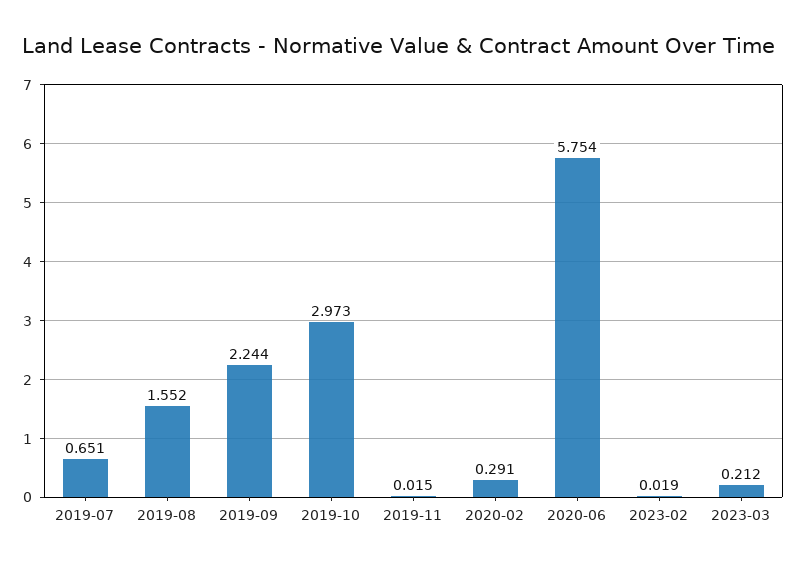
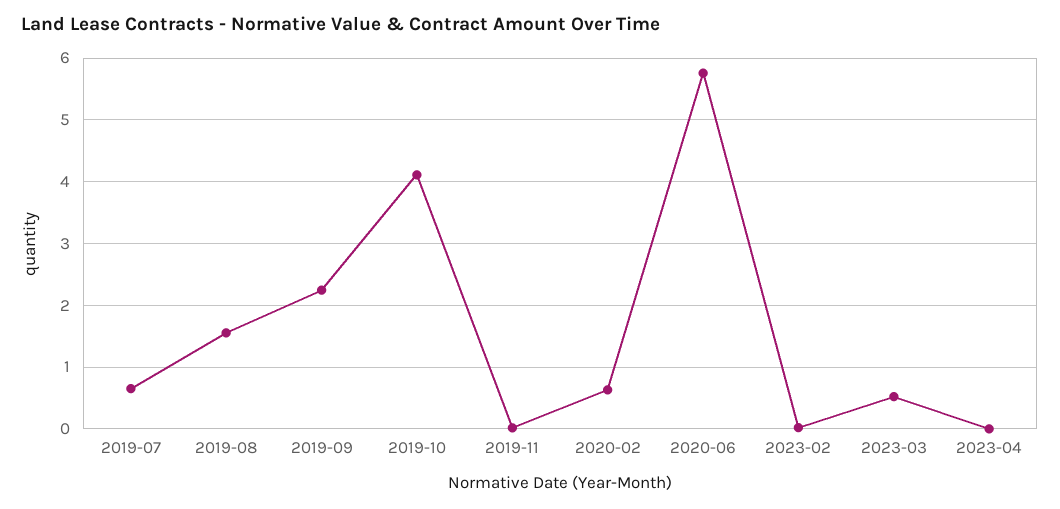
2019-10: 2.973 -> 4.1
2020-02: 0.291 -> 0.6
2023-03: 0.212 -> 0.5
2023-04: none -> 0

